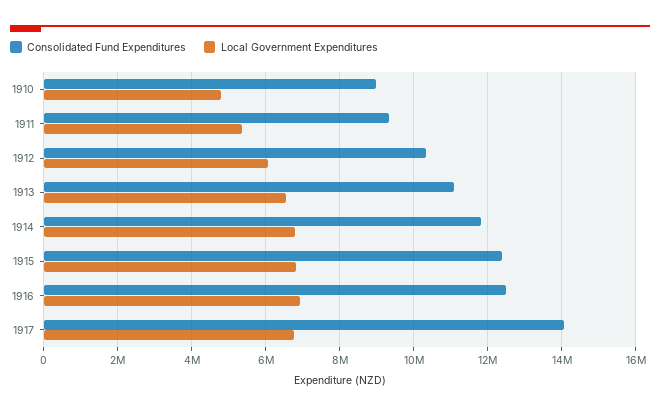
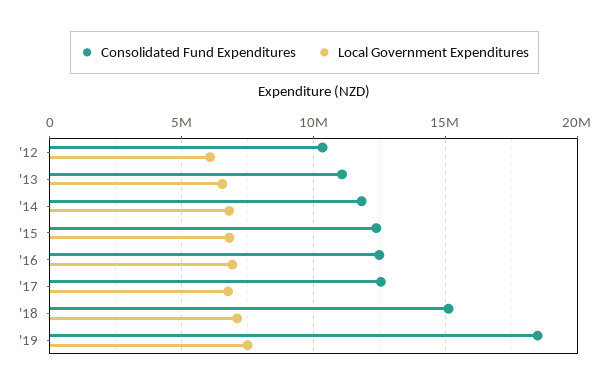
Consolidated Fund Expenditures, 1910: 9000000 -> none
Local Government Expenditures, 1910: 4800000 -> none
Consolidated Fund Expenditures, 1911: 9400000 -> none
Local Government Expenditures, 1911: 5400000 -> none
Consolidated Fund Expenditures, 1917: 14000000 -> 12500000
Consolidated Fund Expenditures, '18: none -> 15000000
Local Government Expenditures, '18: none -> 7000000
Consolidated Fund Expenditures, '19: none -> 18500000
Local Government Expenditures, '19: none -> 7500000

